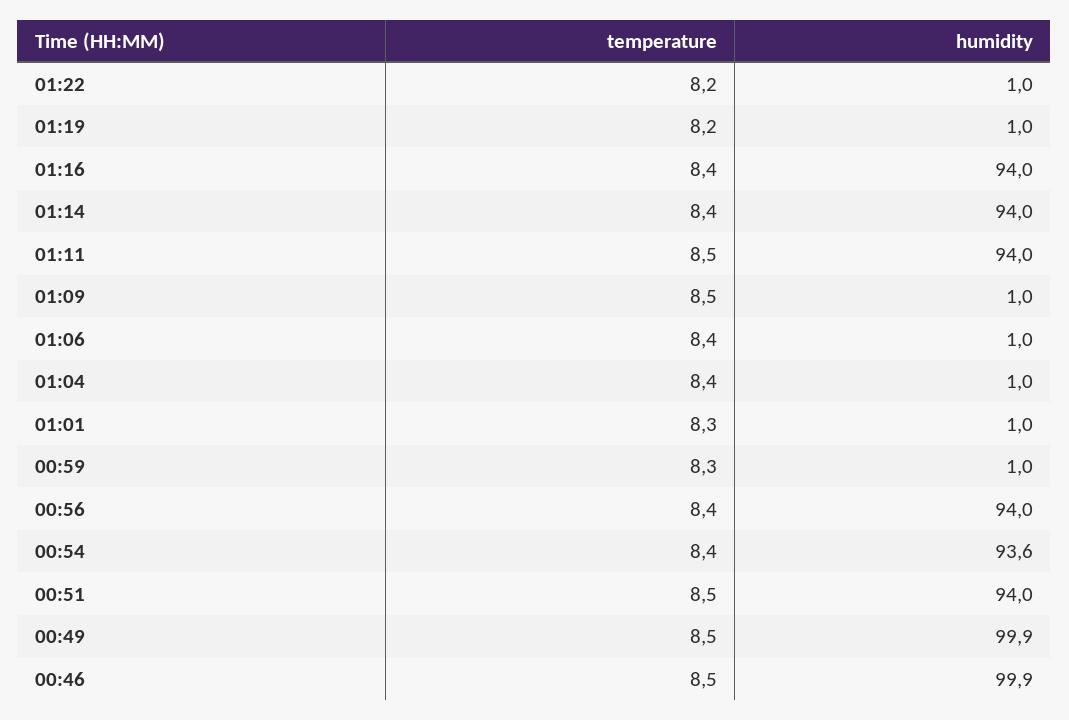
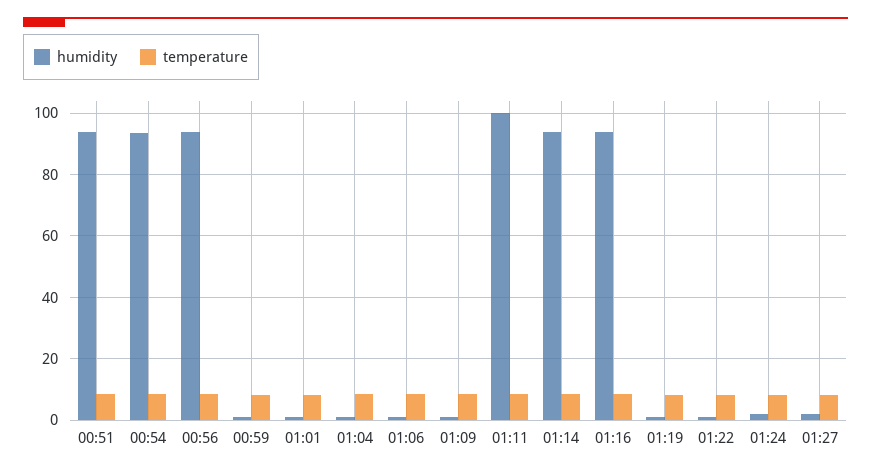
humidity, 01:11: 94 -> 100
temperature, 00:49: 8.5 -> none
humidity, 00:49: 99.9 -> none
temperature, 00:46: 8.5 -> none
humidity, 00:46: 99.9 -> none
humidity, 01:24: none -> 2
temperature, 01:24: none -> 8
humidity, 01:27: none -> 2
temperature, 01:27: none -> 8

